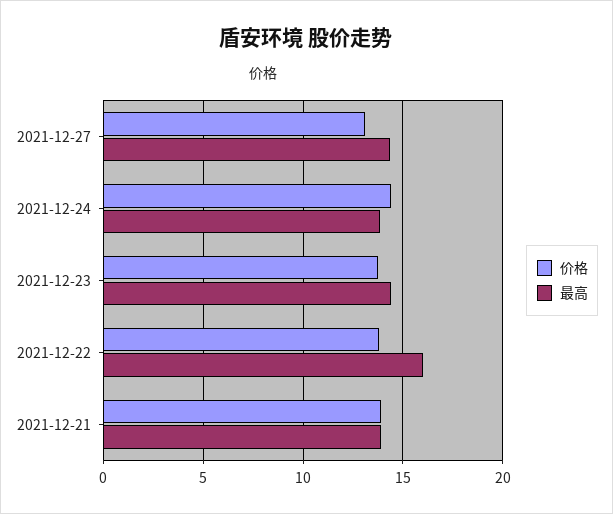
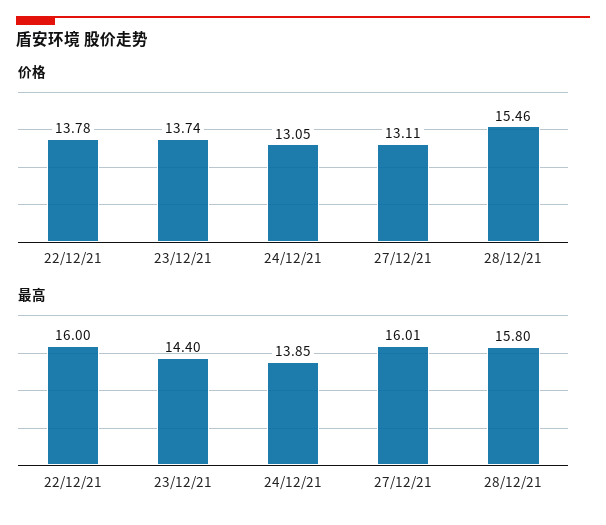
最高, 2021-12-27: 14.5 -> 16.01
价格, 2021-12-24: 14.5 -> 13.05
价格, 2021-12-21: 14 -> none
最高, 2021-12-21: 14 -> none
价格, 28/12/21: none -> 15.46
最高, 28/12/21: none -> 15.8

